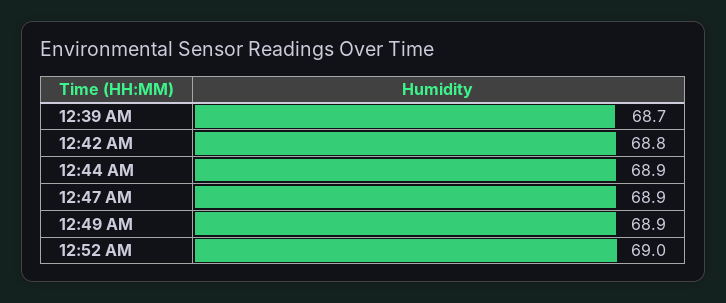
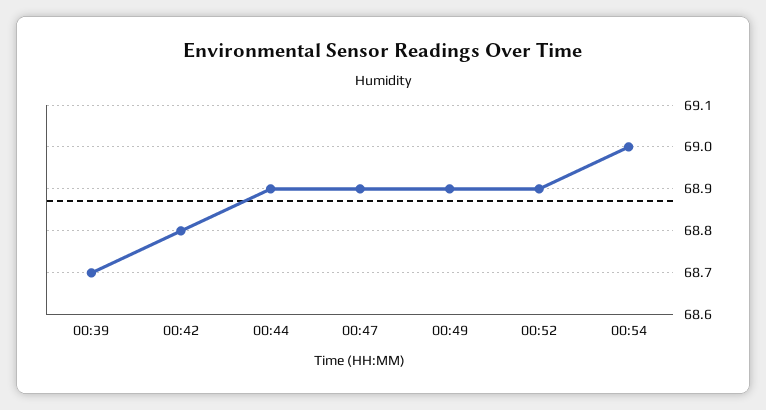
12:52 AM: 69 -> 68.9
00:54: none -> 69

